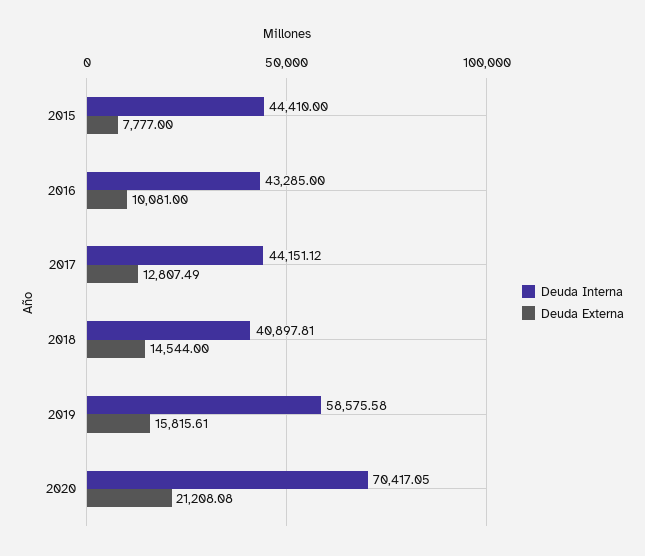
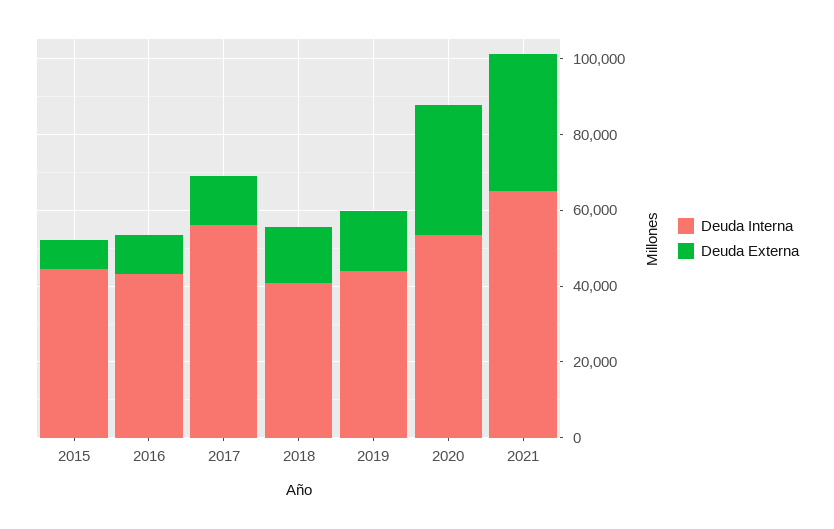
Deuda Interna, 2017: 44151.12 -> 55000
Deuda Interna, 2019: 58575.58 -> 45000
Deuda Interna, 2020: 70417.05 -> 55000
Deuda Externa, 2020: 21208.08 -> 35000
Deuda Interna, 2021: none -> 65000
Deuda Externa, 2021: none -> 35000

